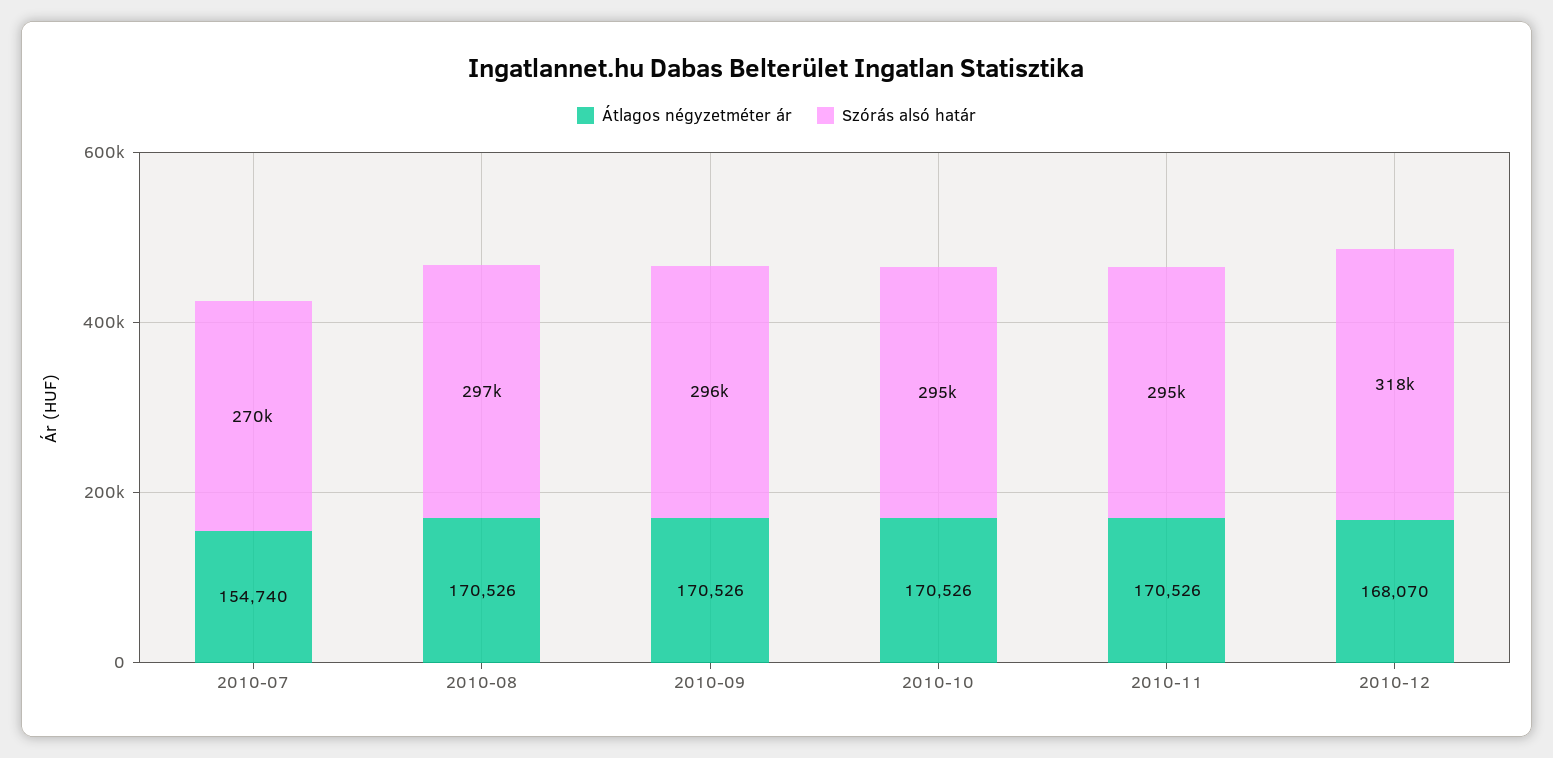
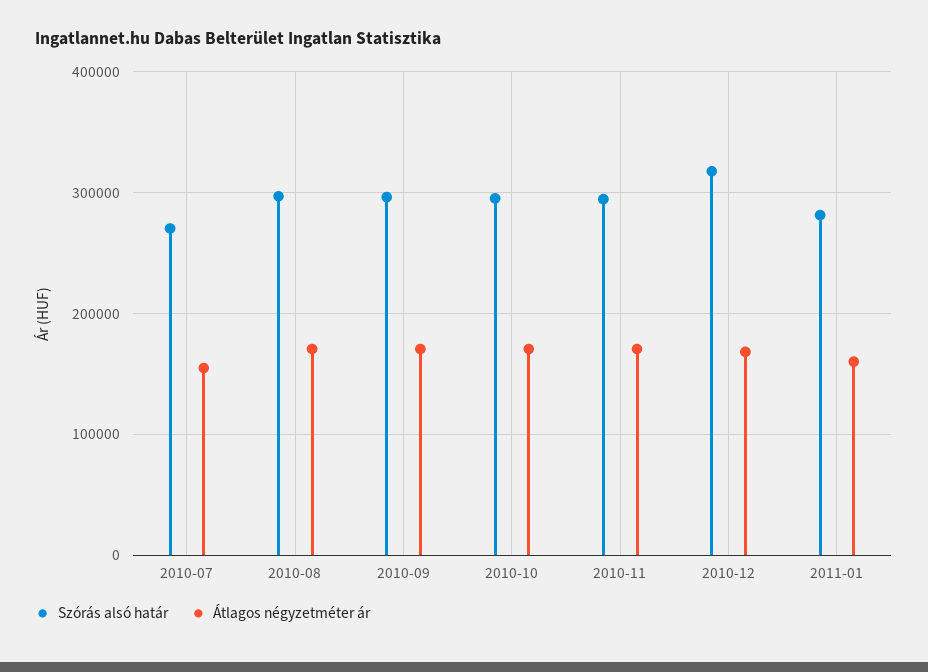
Szórás alsó határ, 2011-01: none -> 280000
Átlagos négyzetméter ár, 2011-01: none -> 160000

